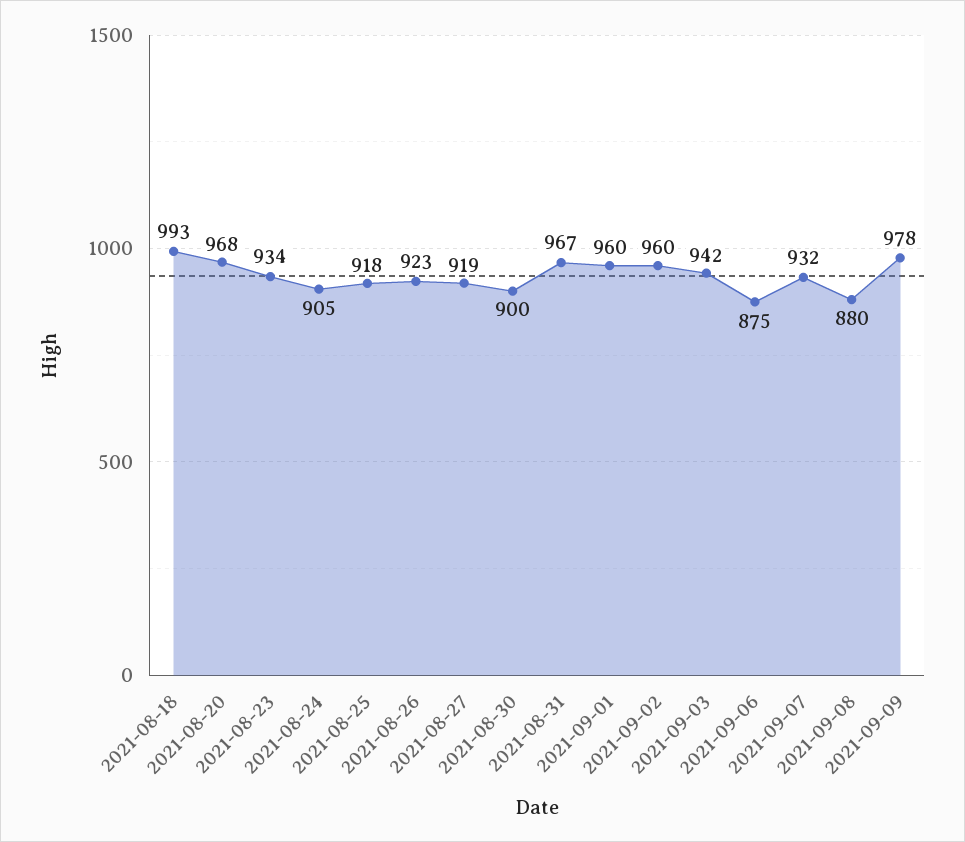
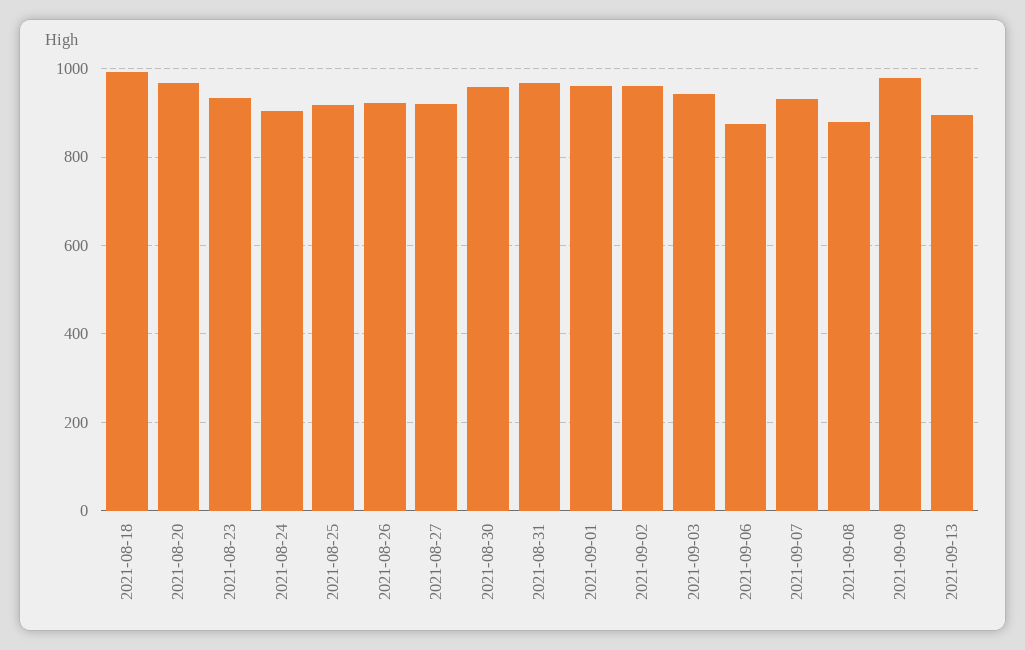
2021-08-30: 900 -> 960
2021-09-13: none -> 900

